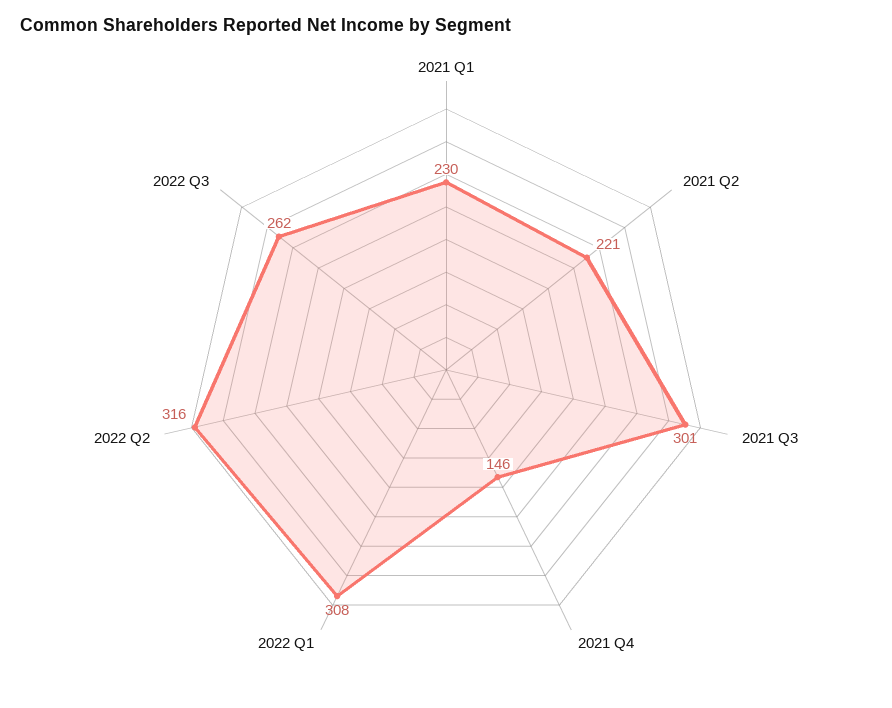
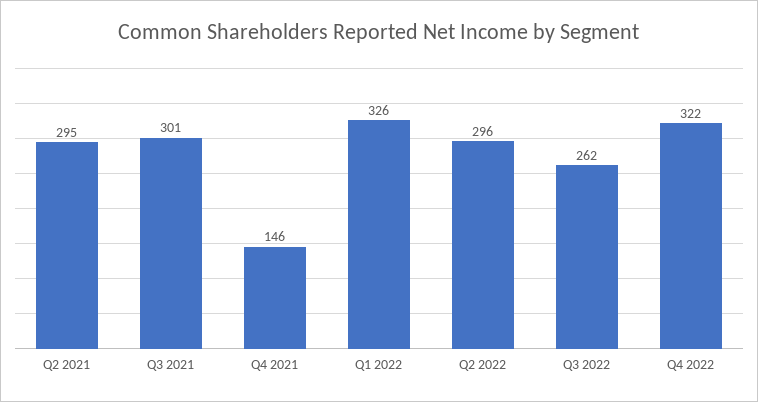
2021 Q1: 230 -> none
2021 Q2: 221 -> 295
2022 Q1: 308 -> 326
2022 Q2: 316 -> 296
Q4 2022: none -> 322

